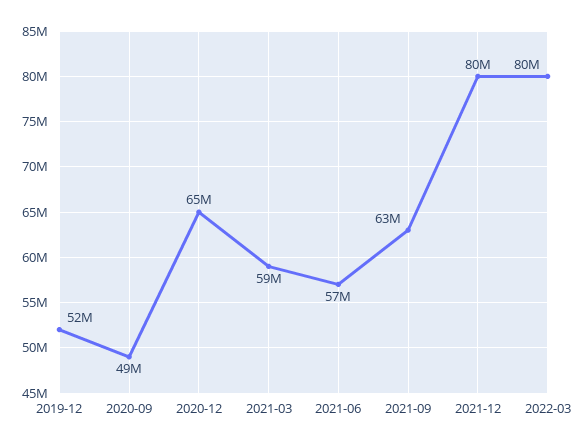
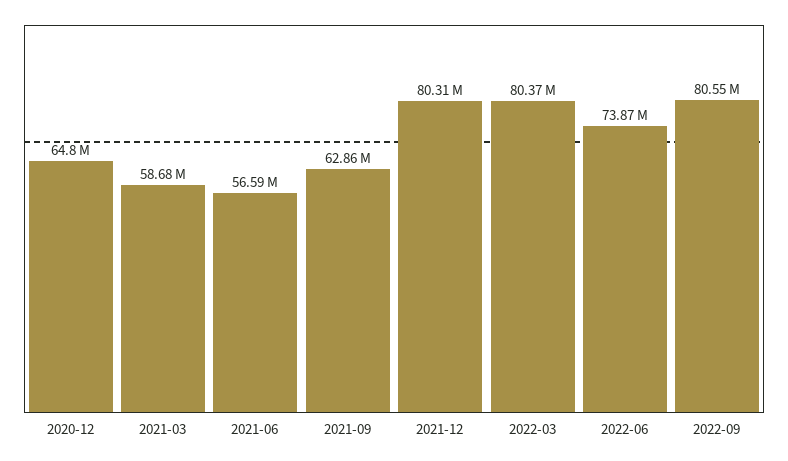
2019-12: 52000000 -> none
2020-09: 49000000 -> none
2022-06: none -> 73870000
2022-09: none -> 80550000

